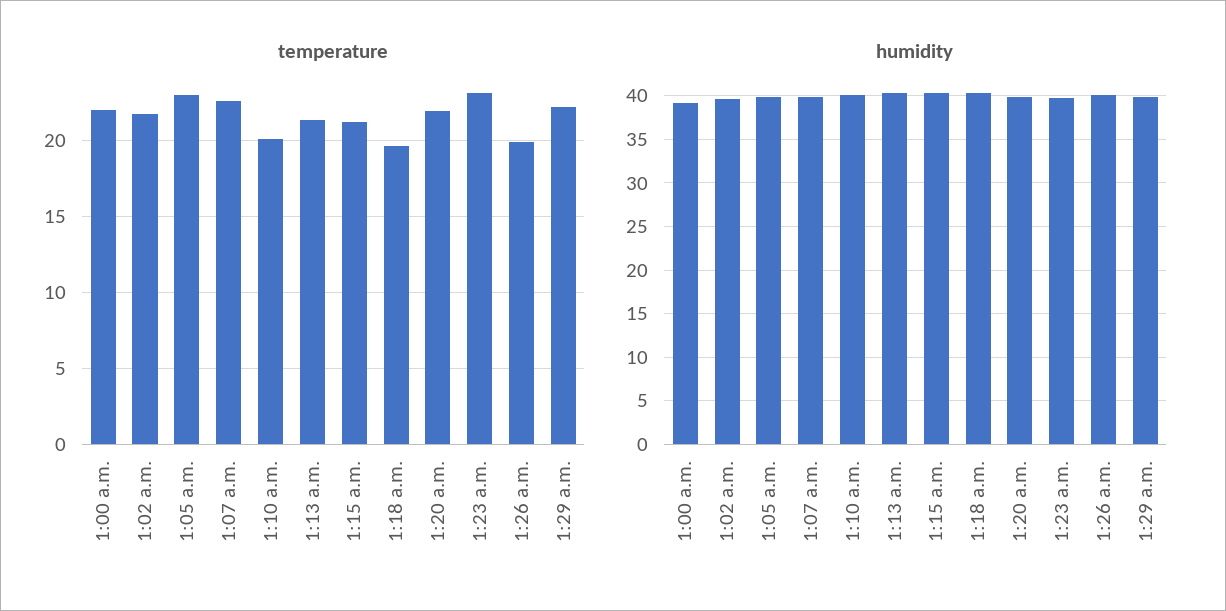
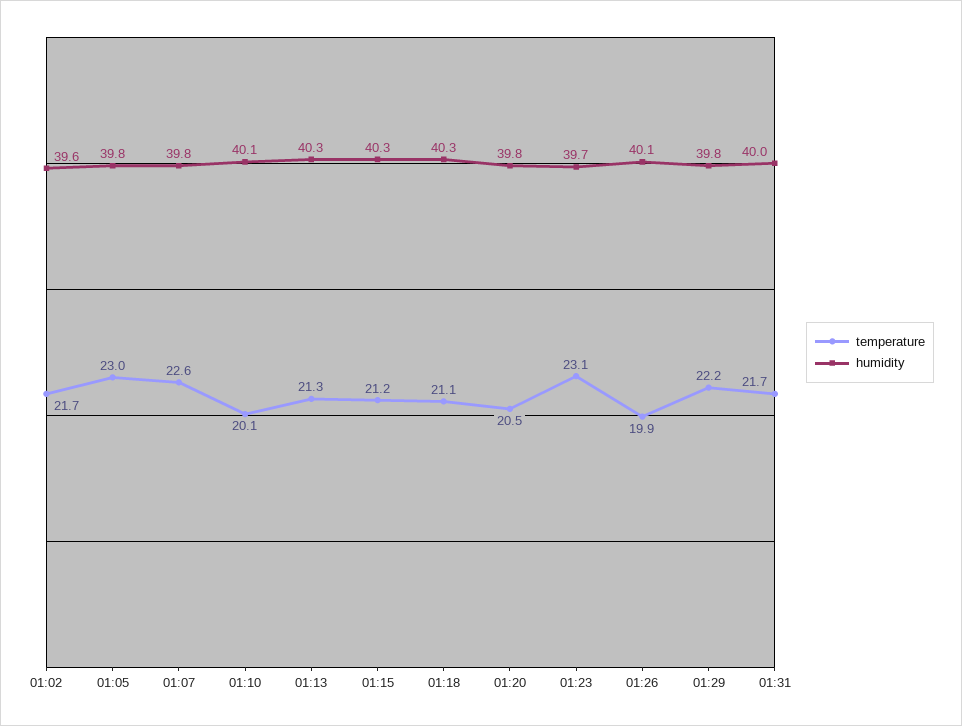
temperature, 1:00 a.m.: 22 -> none
temperature, 1:18 a.m.: 19.5 -> 21.1
temperature, 1:20 a.m.: 22 -> 20.5
humidity, 1:00 a.m.: 39 -> none
temperature, 01:31: none -> 21.7
humidity, 01:31: none -> 40

